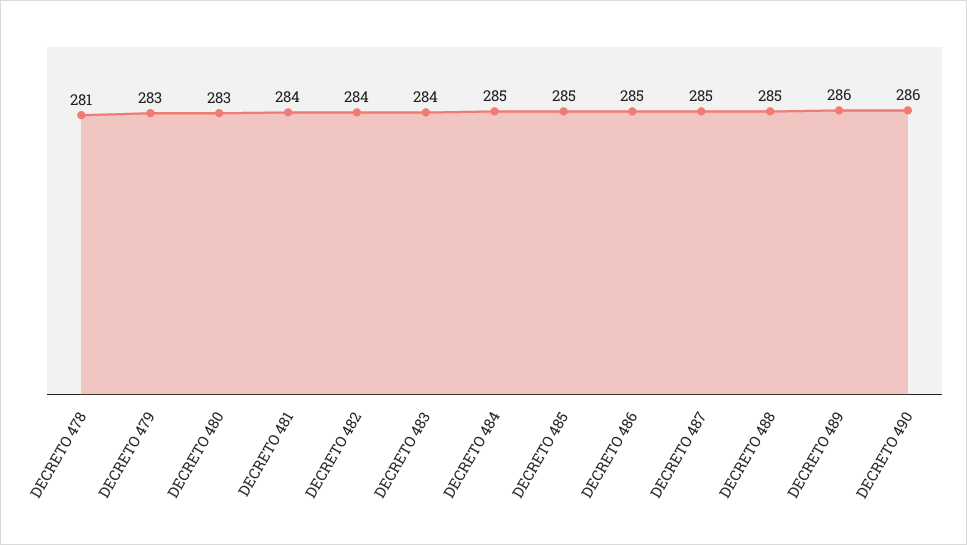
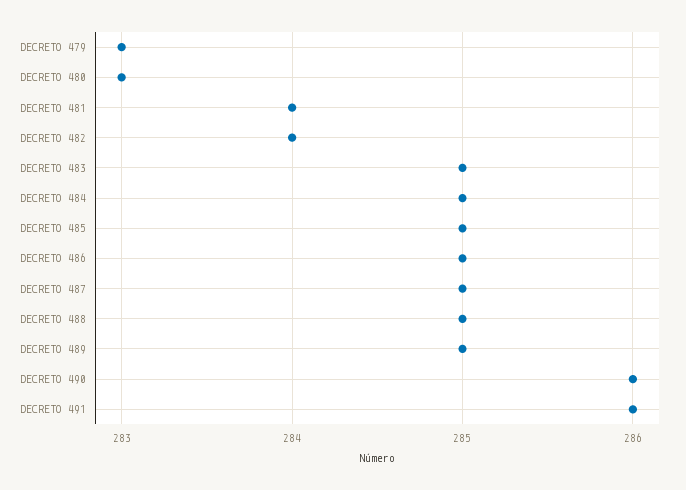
DECRETO 478: 281 -> none
DECRETO 483: 284 -> 285
DECRETO 489: 286 -> 285
DECRETO 491: none -> 286

